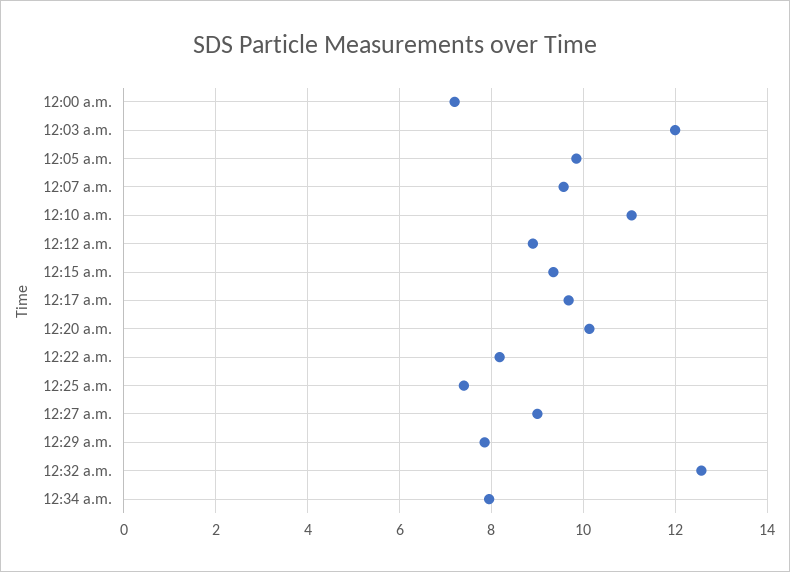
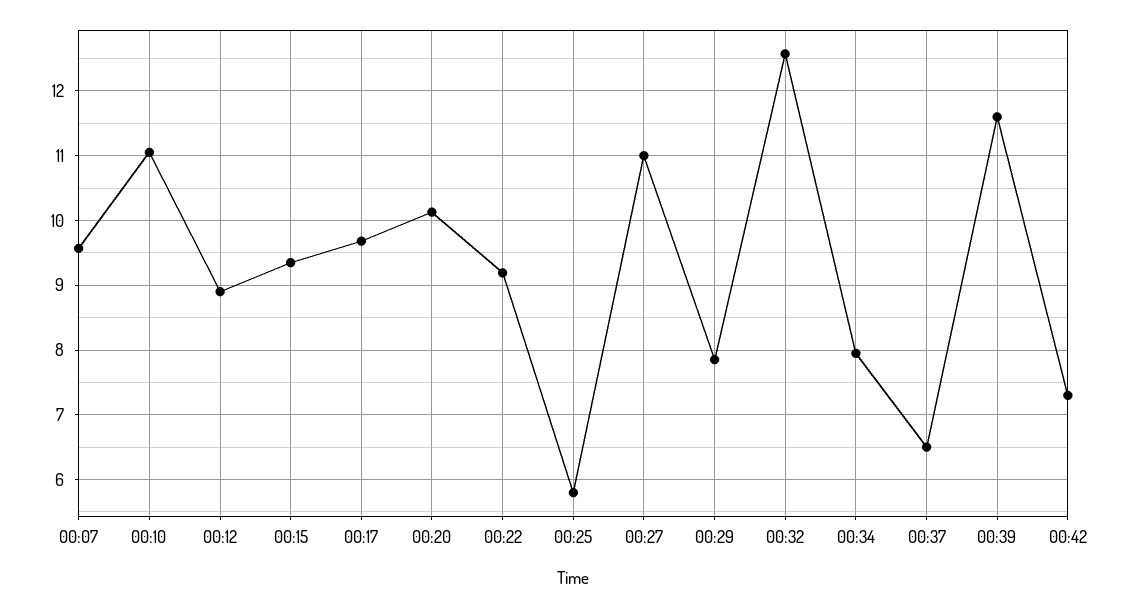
12:00 a.m.: 7.2 -> none
12:03 a.m.: 12 -> none
12:05 a.m.: 9.8 -> none
12:22 a.m.: 8.2 -> 9.2
12:25 a.m.: 7.4 -> 5.8
12:27 a.m.: 9 -> 11
00:37: none -> 6.5
00:39: none -> 11.6
00:42: none -> 7.3

